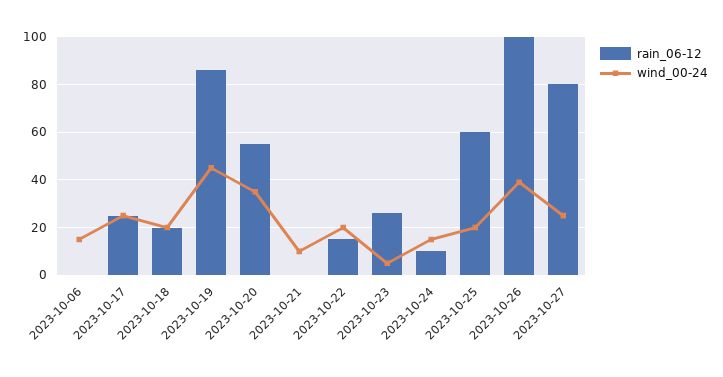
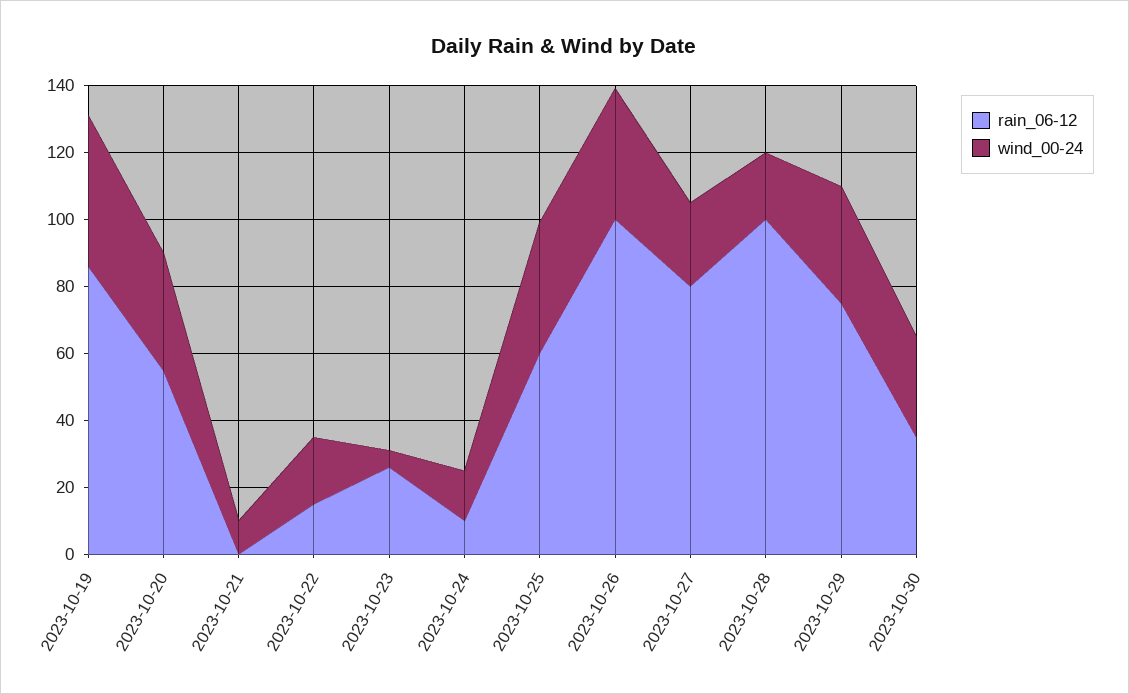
rain_06-12, 2023-10-06: 0 -> none
wind_00-24, 2023-10-06: 15 -> none
rain_06-12, 2023-10-17: 25 -> none
wind_00-24, 2023-10-17: 25 -> none
rain_06-12, 2023-10-18: 20 -> none
wind_00-24, 2023-10-18: 20 -> none
wind_00-24, 2023-10-25: 20 -> 40
rain_06-12, 2023-10-28: none -> 100
wind_00-24, 2023-10-28: none -> 20
rain_06-12, 2023-10-29: none -> 75
wind_00-24, 2023-10-29: none -> 35
rain_06-12, 2023-10-30: none -> 35
wind_00-24, 2023-10-30: none -> 30

